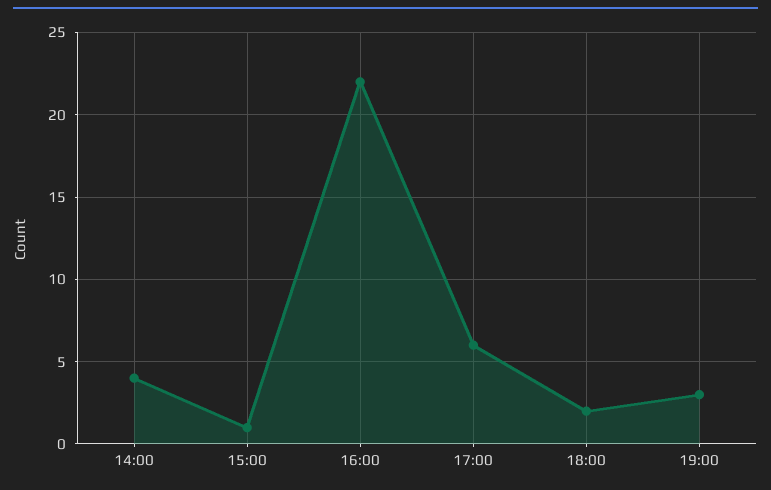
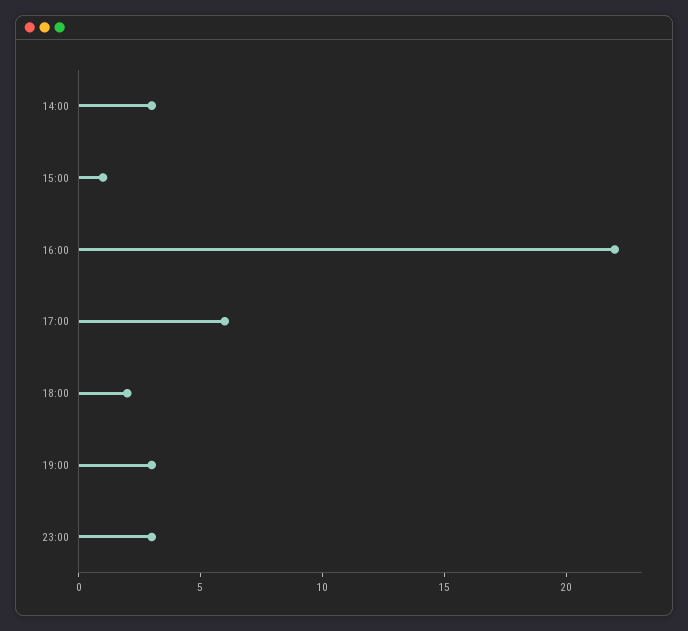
14:00: 4 -> 3
23:00: none -> 3

